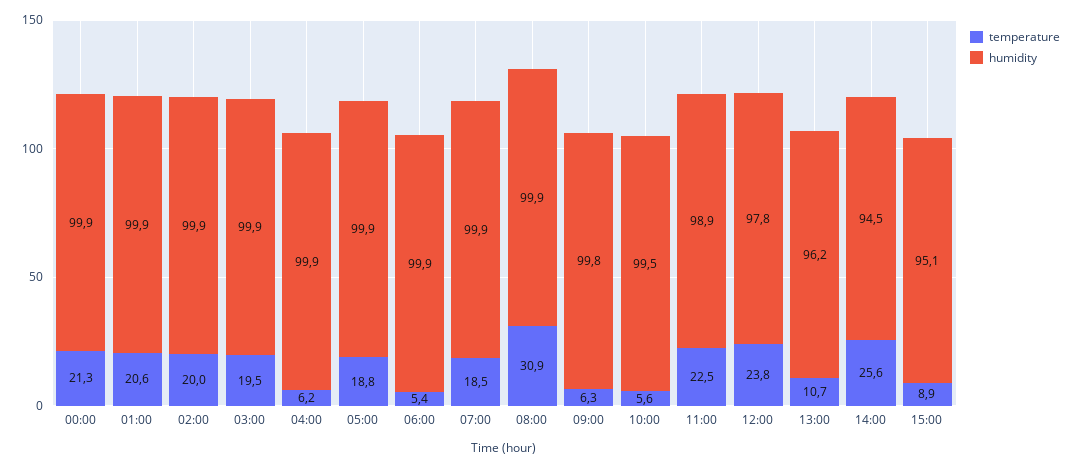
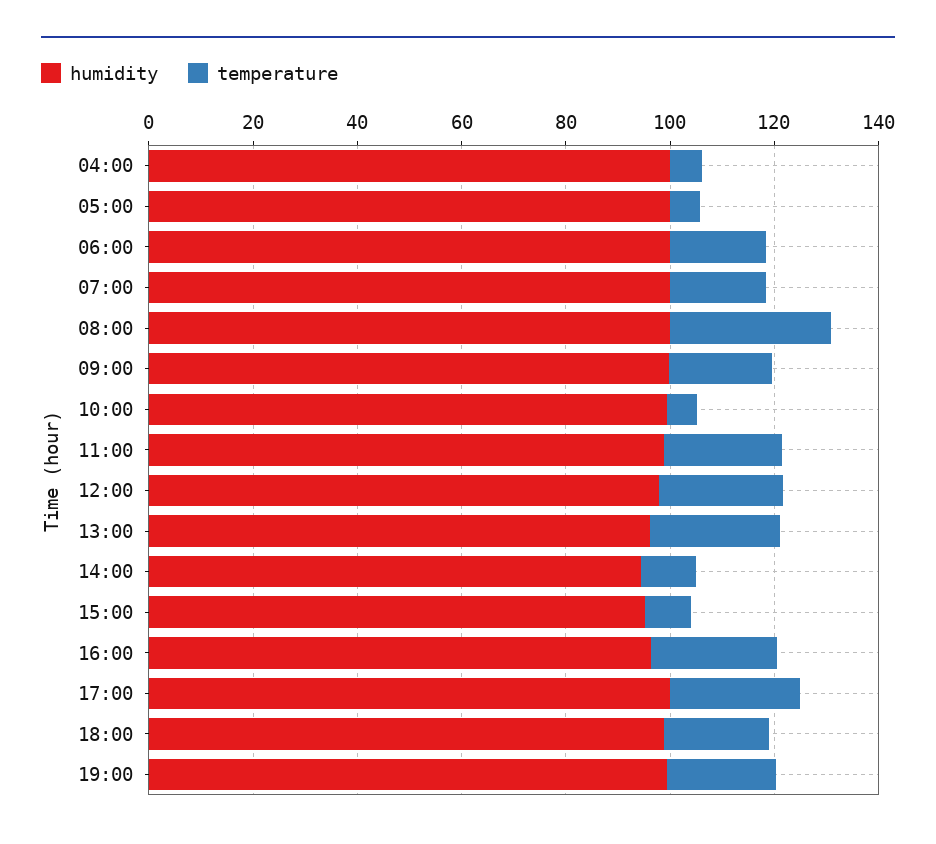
temperature, 00:00: 21.3 -> none
humidity, 00:00: 99.9 -> none
temperature, 01:00: 20.6 -> none
humidity, 01:00: 99.9 -> none
temperature, 02:00: 20 -> none
humidity, 02:00: 99.9 -> none
temperature, 03:00: 19.5 -> none
humidity, 03:00: 99.9 -> none
temperature, 05:00: 18.8 -> 5
temperature, 06:00: 5.4 -> 20
temperature, 09:00: 6.3 -> 20
temperature, 13:00: 10.7 -> 25
temperature, 14:00: 25.6 -> 10
humidity, 16:00: none -> 95
temperature, 16:00: none -> 25
humidity, 17:00: none -> 100
temperature, 17:00: none -> 25
humidity, 18:00: none -> 100
temperature, 18:00: none -> 20
humidity, 19:00: none -> 100
temperature, 19:00: none -> 20

